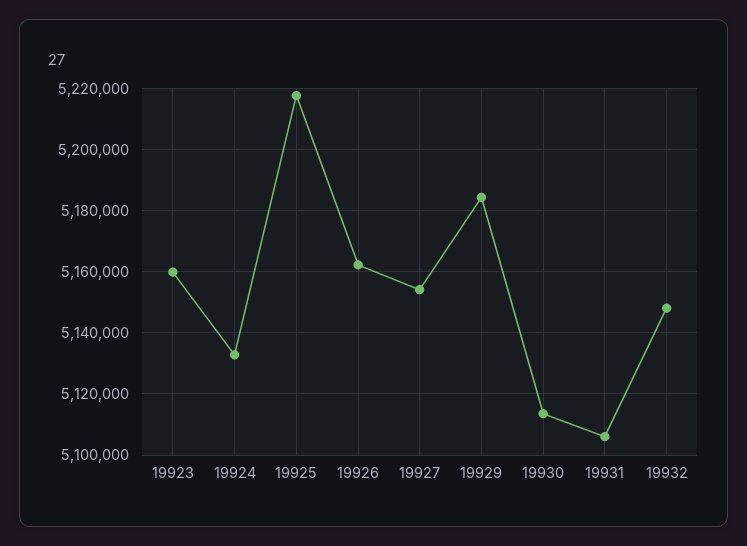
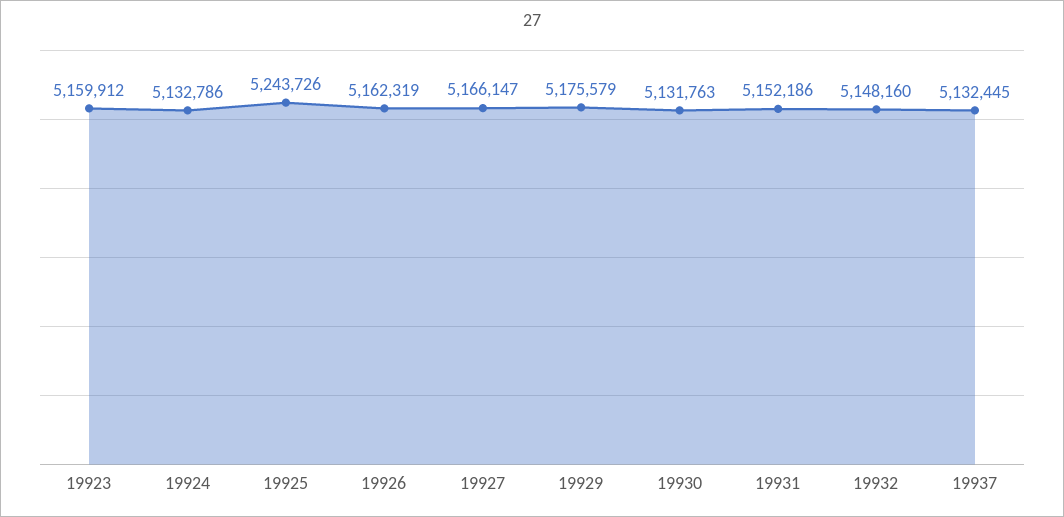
19925: 5218000 -> 5243726
19927: 5154000 -> 5166147
19929: 5184000 -> 5175579
19930: 5114000 -> 5131763
19931: 5106000 -> 5152186
19937: none -> 5132445

